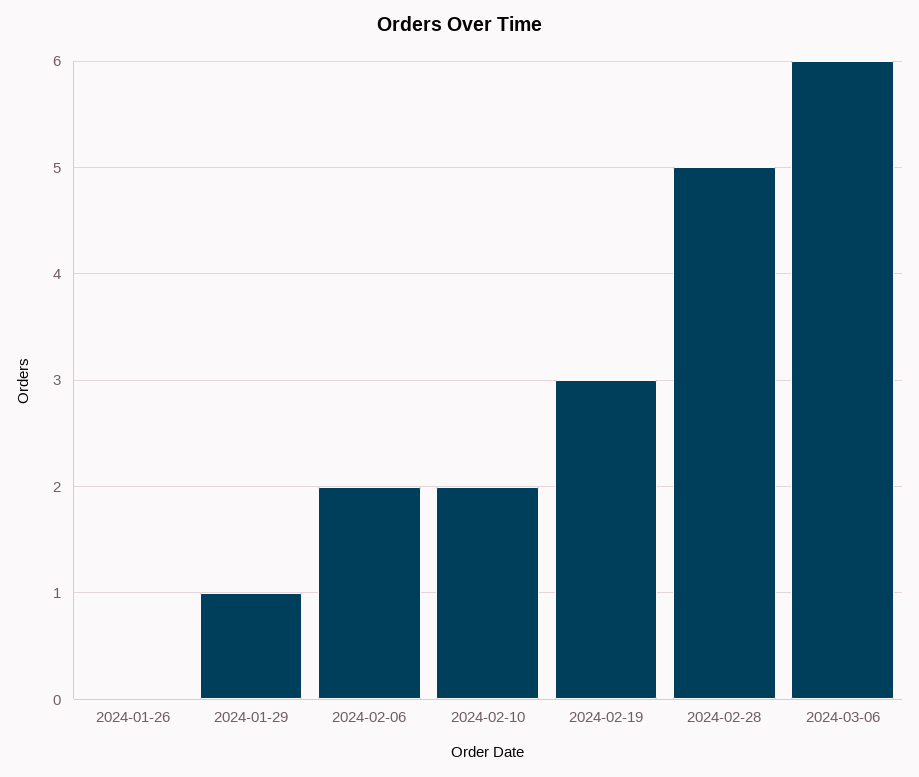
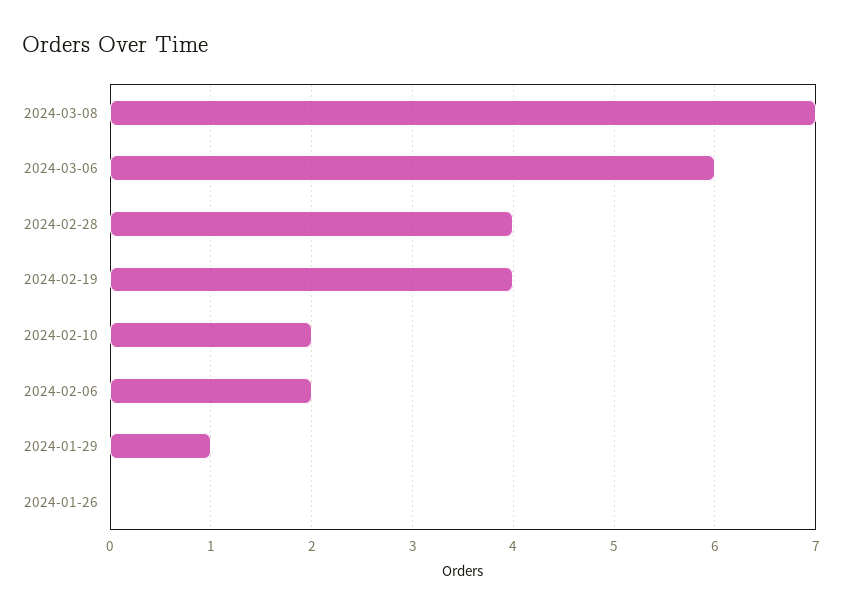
2024-02-19: 3 -> 4
2024-02-28: 5 -> 4
2024-03-08: none -> 7

